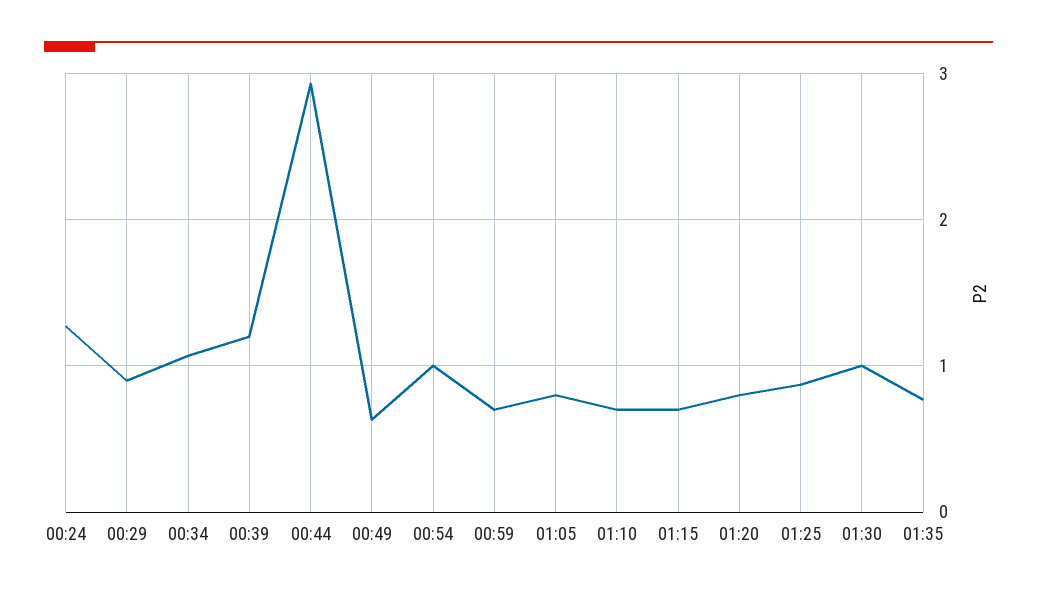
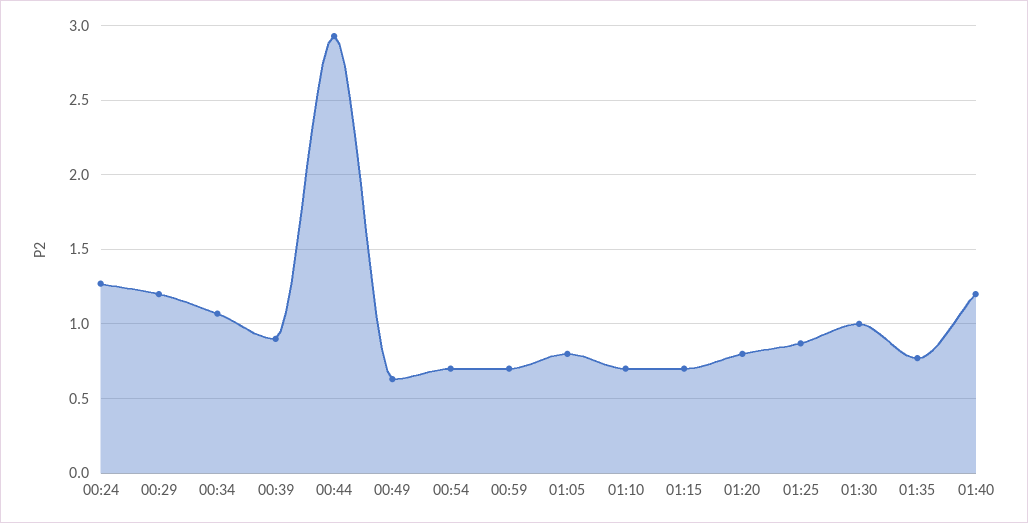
00:29: 0.9 -> 1.2
00:39: 1.2 -> 0.9
00:54: 1 -> 0.7
01:40: none -> 1.2

